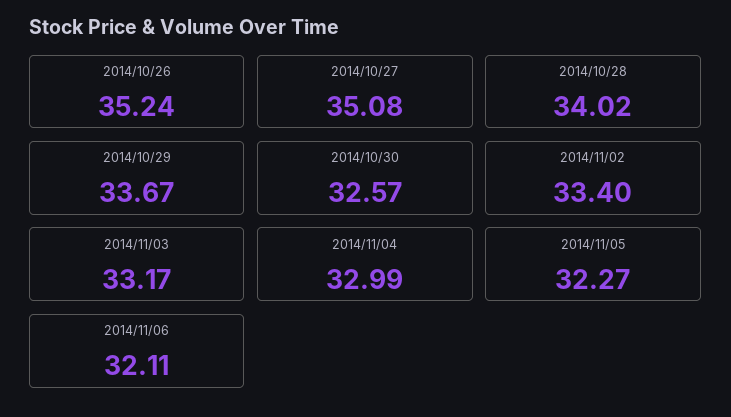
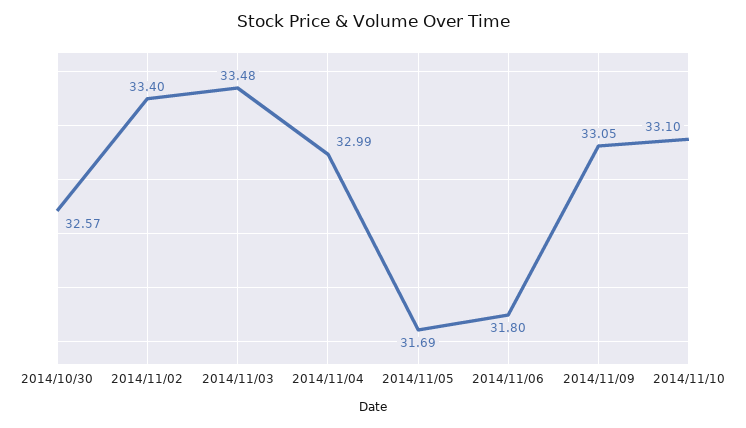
2014/10/26: 35.24 -> none
2014/10/27: 35.08 -> none
2014/10/28: 34.02 -> none
2014/10/29: 33.67 -> none
2014/11/03: 33.17 -> 33.48
2014/11/05: 32.27 -> 31.69
2014/11/06: 32.11 -> 31.8
2014/11/09: none -> 33.05
2014/11/10: none -> 33.1

